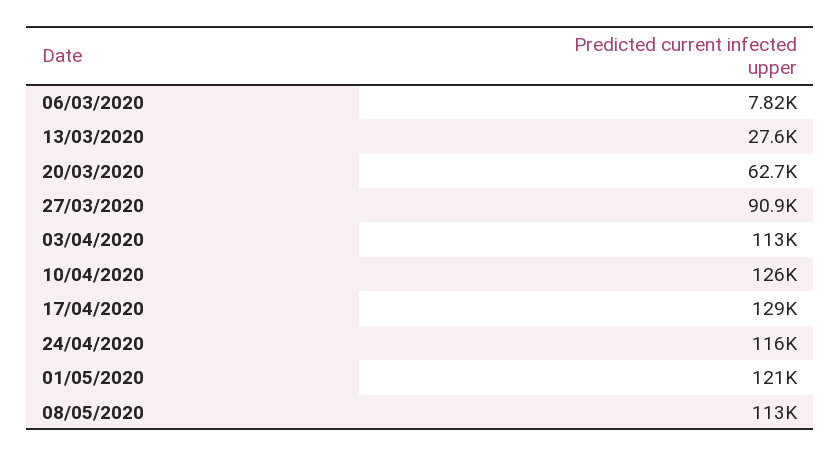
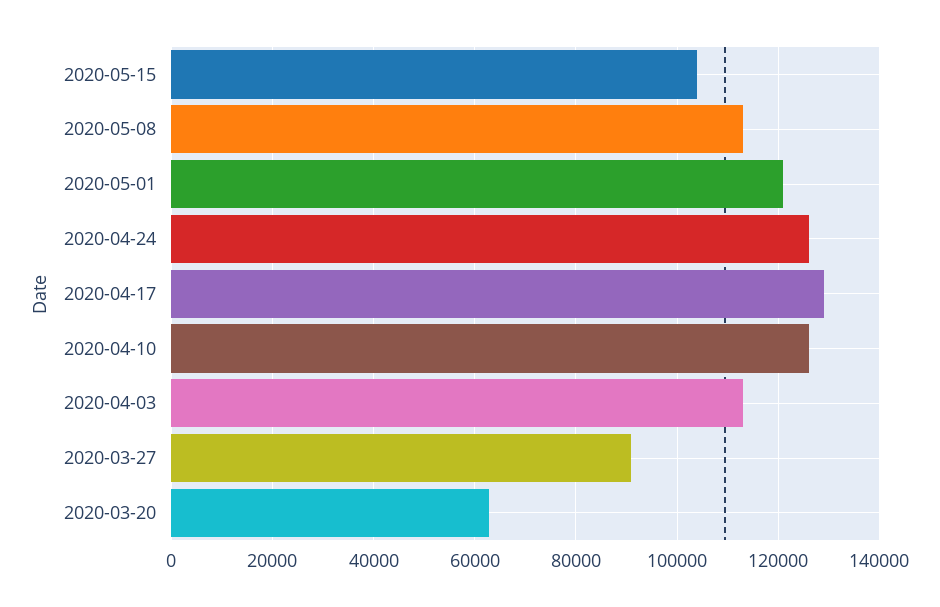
06/03/2020: 7820 -> none
13/03/2020: 27600 -> none
24/04/2020: 116000 -> 126000
2020-05-15: none -> 104000

